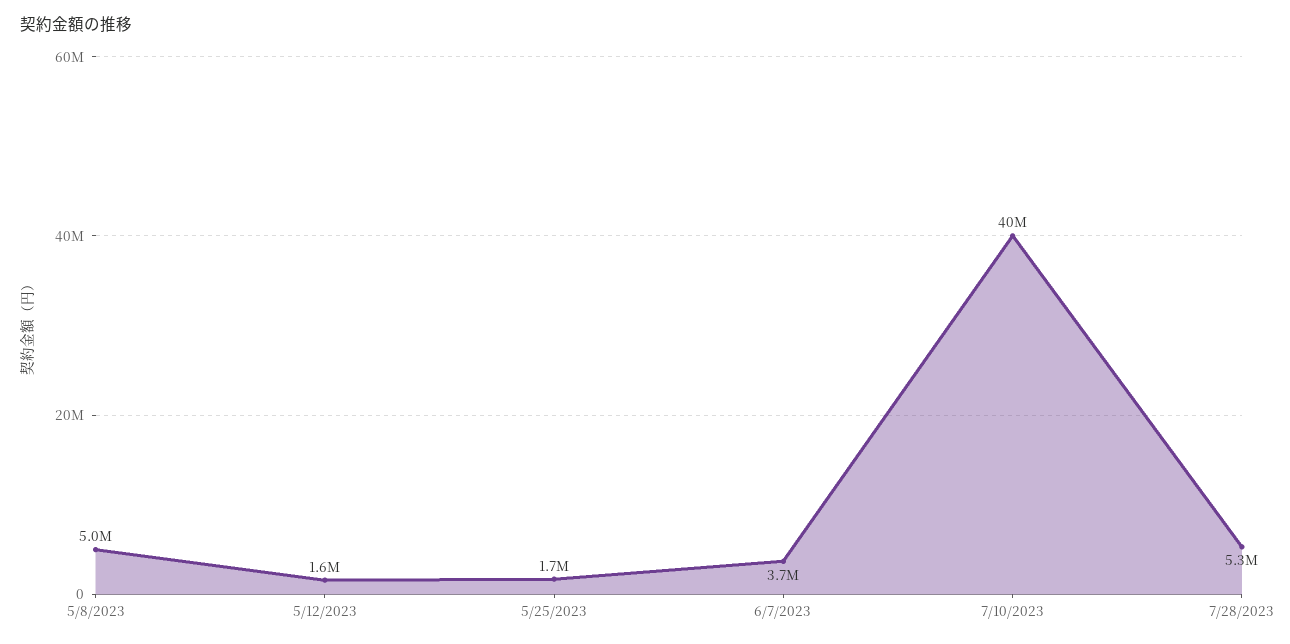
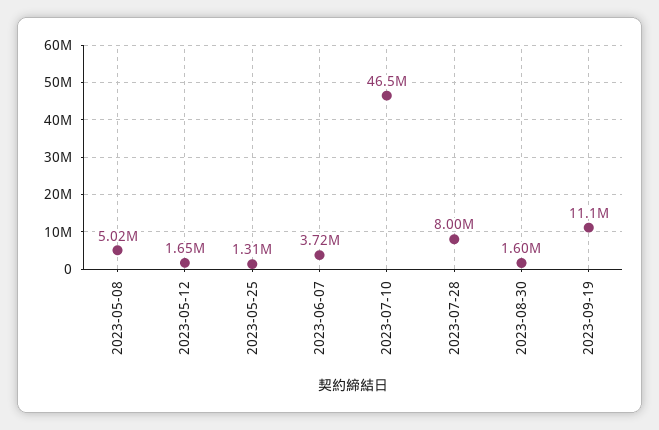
5/25/2023: 1700000 -> 1310000
7/10/2023: 40000000 -> 46500000
7/28/2023: 5300000 -> 8000000
2023-08-30: none -> 1600000
2023-09-19: none -> 11100000

